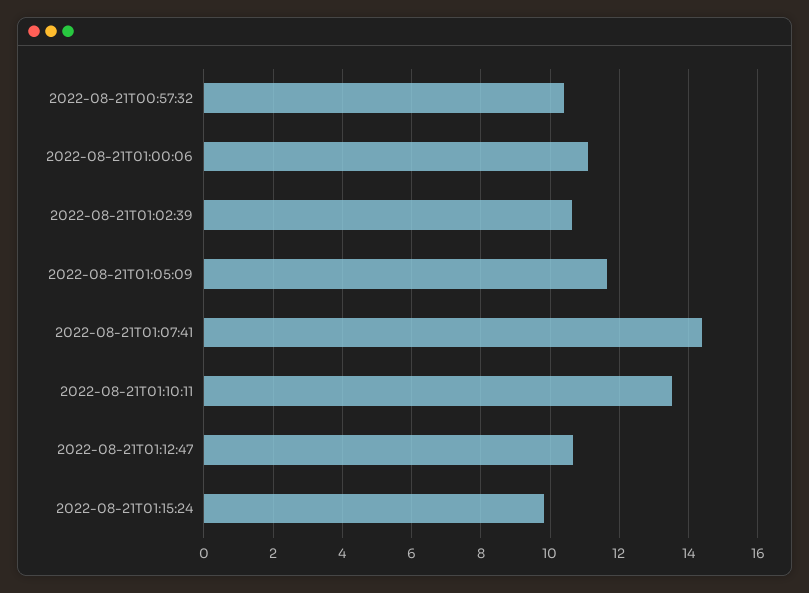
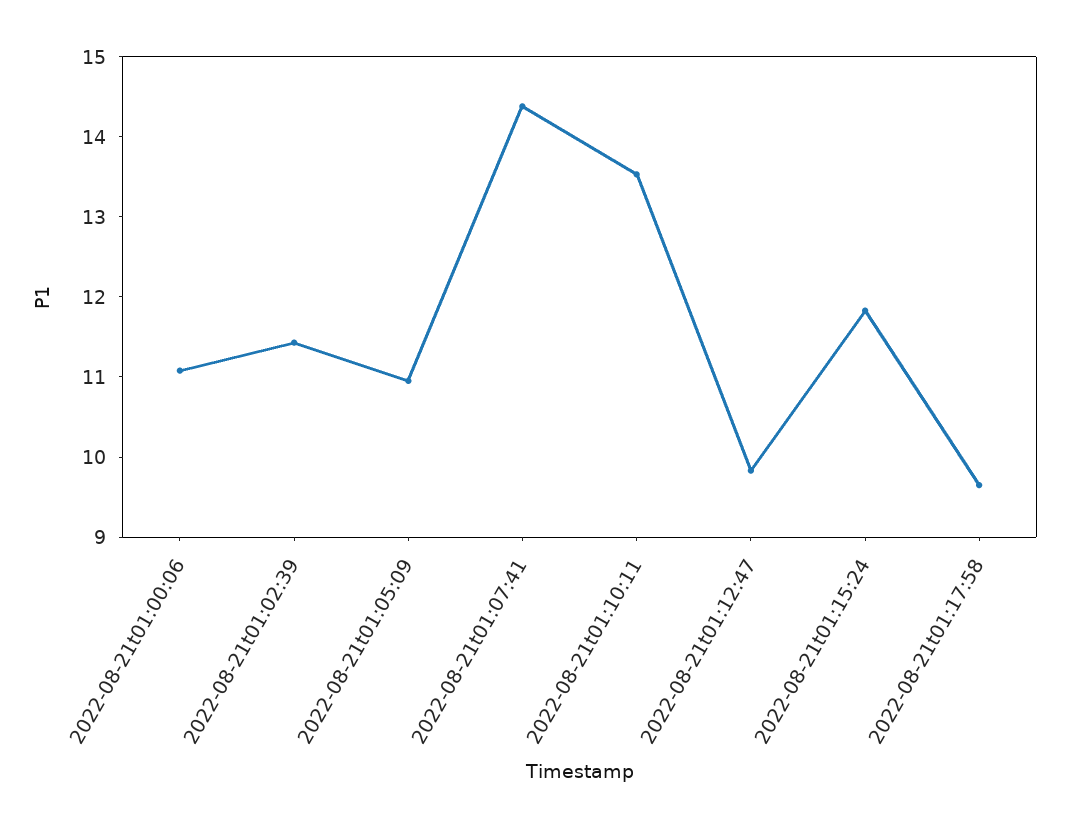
2022-08-21T00:57:32: 10.4 -> none
2022-08-21T01:02:39: 10.6 -> 11.4
2022-08-21T01:05:09: 11.6 -> 11
2022-08-21T01:12:47: 10.6 -> 9.8
2022-08-21T01:15:24: 9.8 -> 11.8
2022-08-21t01:17:58: none -> 9.6

